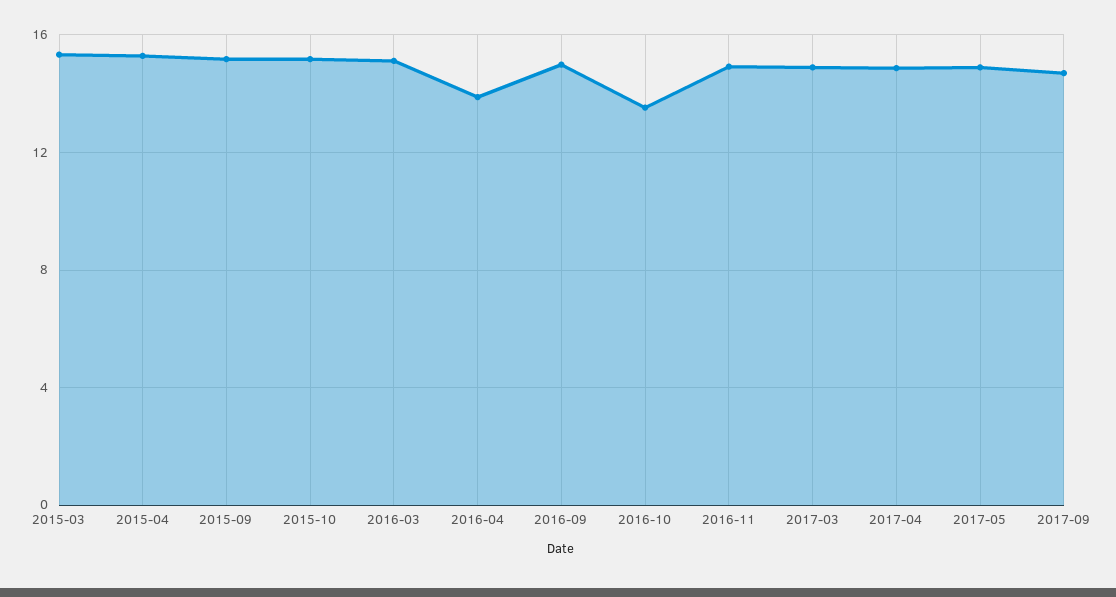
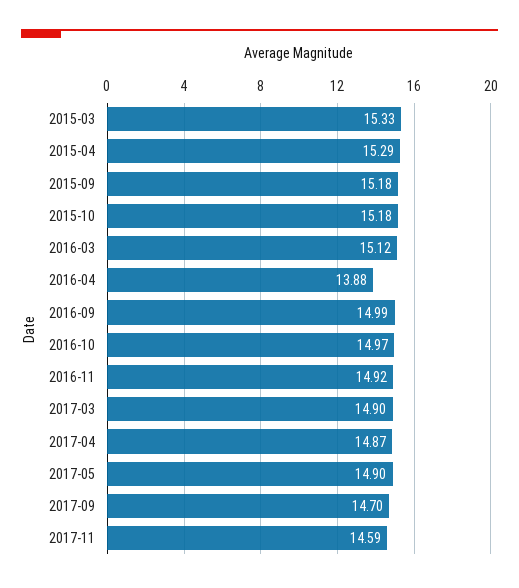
2016-10: 13.5 -> 14.97
2017-11: none -> 14.59

